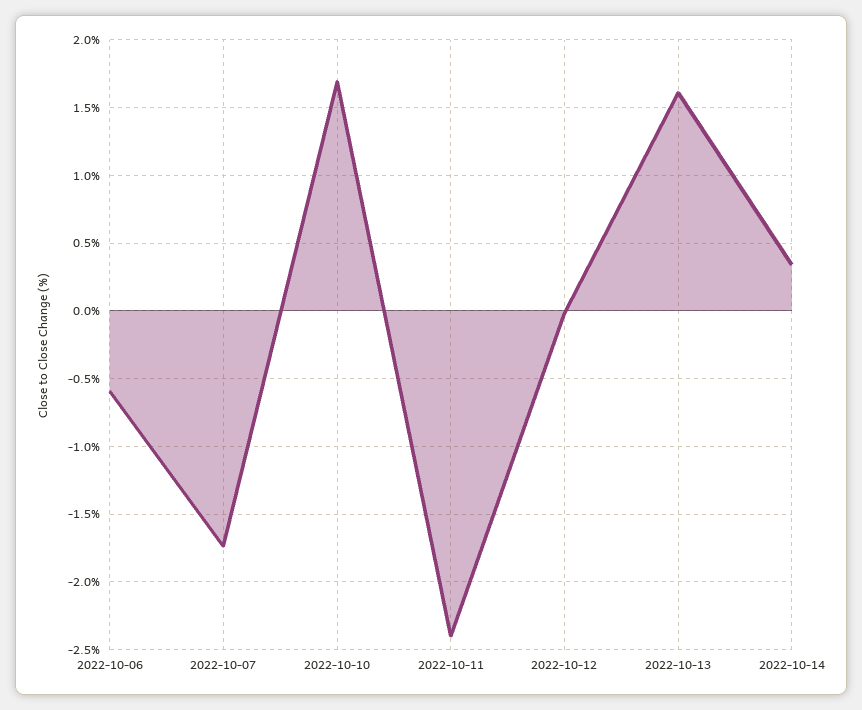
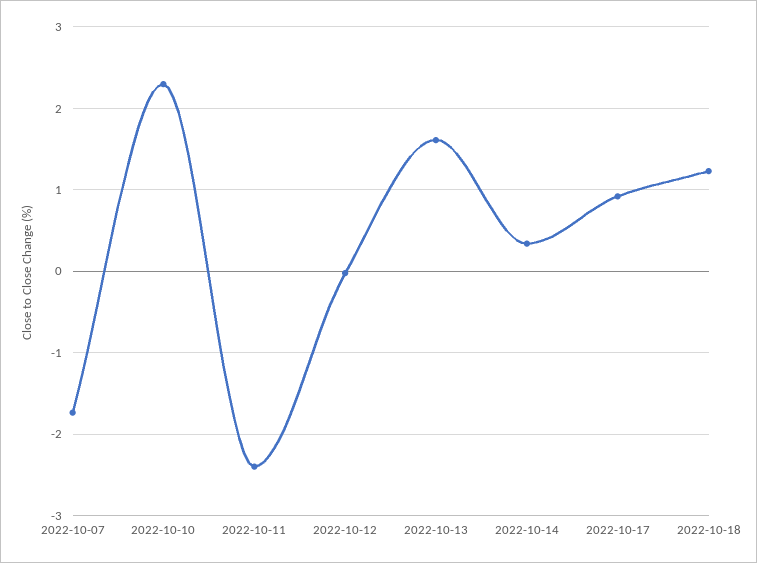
2022-10-06: -0.6 -> none
2022-10-10: 1.7 -> 2.3
2022-10-17: none -> 0.9
2022-10-18: none -> 1.2

